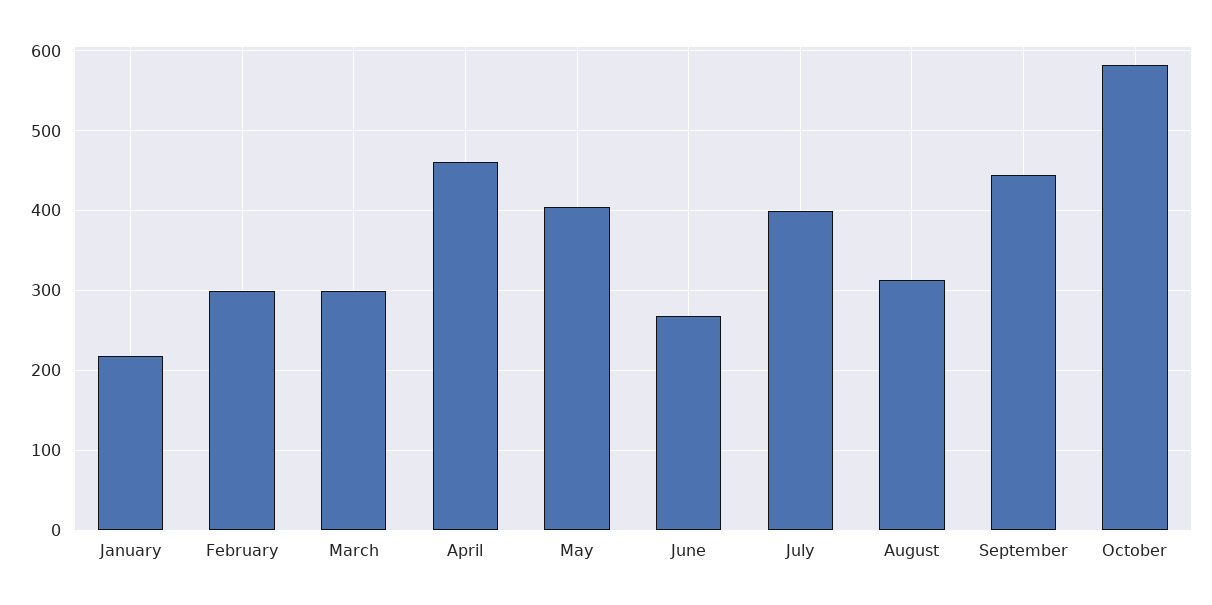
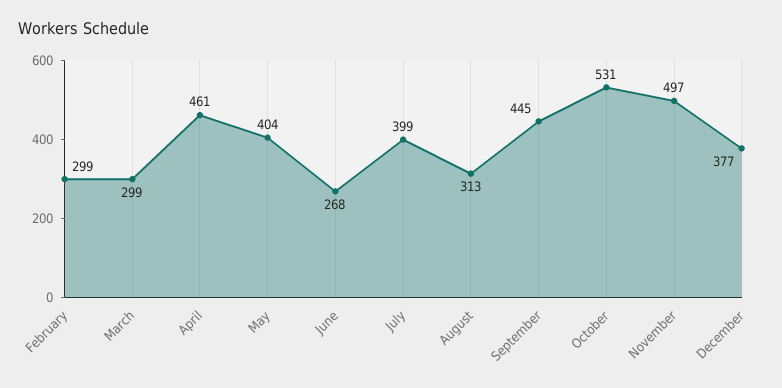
January: 220 -> none
October: 580 -> 531
November: none -> 497
December: none -> 377

